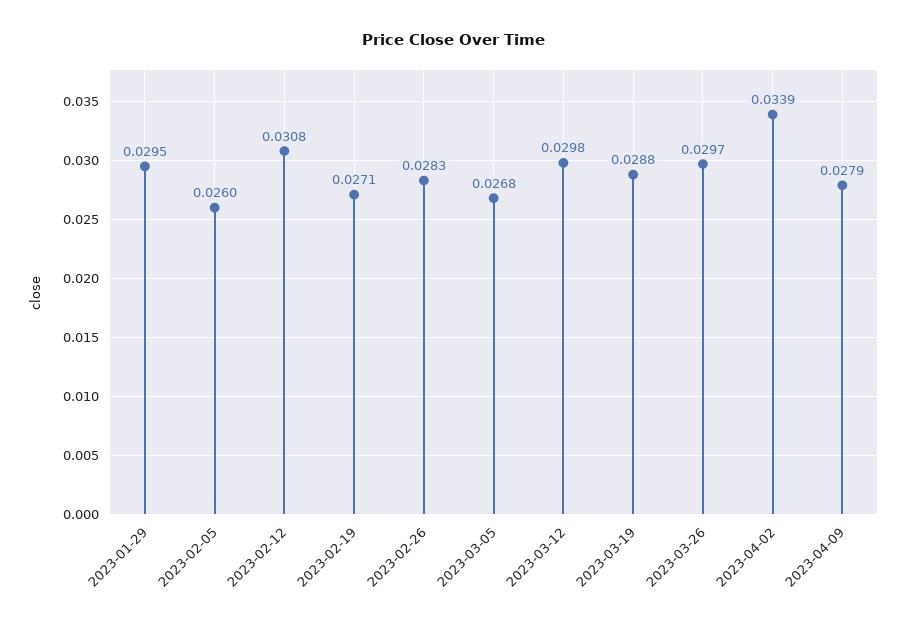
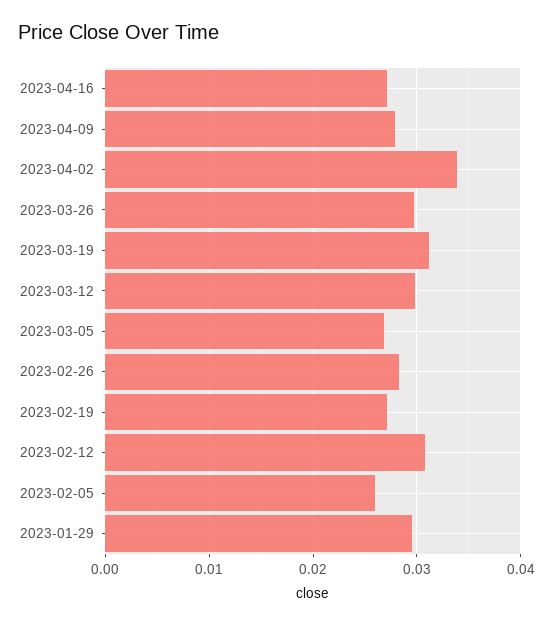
2023-03-19: 0.0288 -> 0.031
2023-04-16: none -> 0.027

